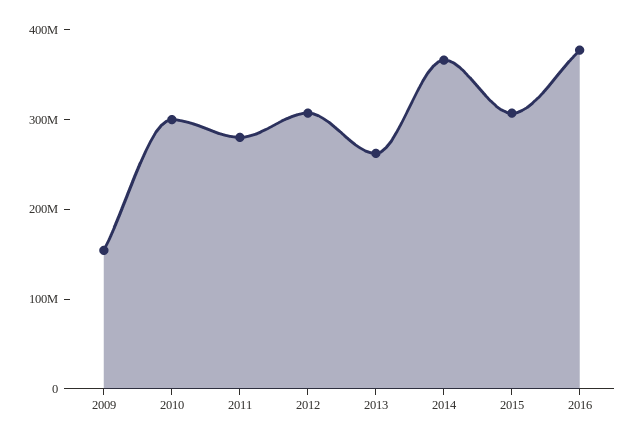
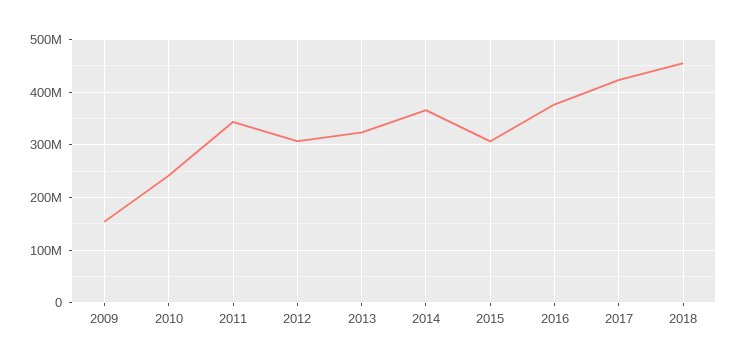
2010: 300000000 -> 240000000
2011: 280000000 -> 340000000
2013: 260000000 -> 320000000
2017: none -> 420000000
2018: none -> 460000000

